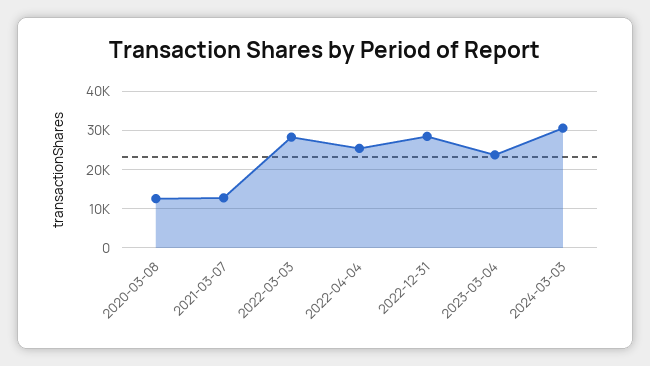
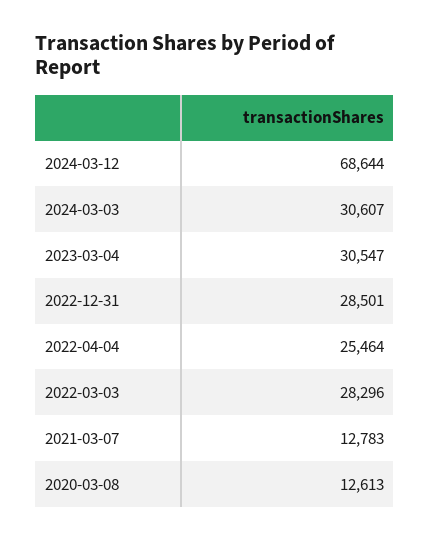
2023-03-04: 24000 -> 30547
2024-03-12: none -> 68644

